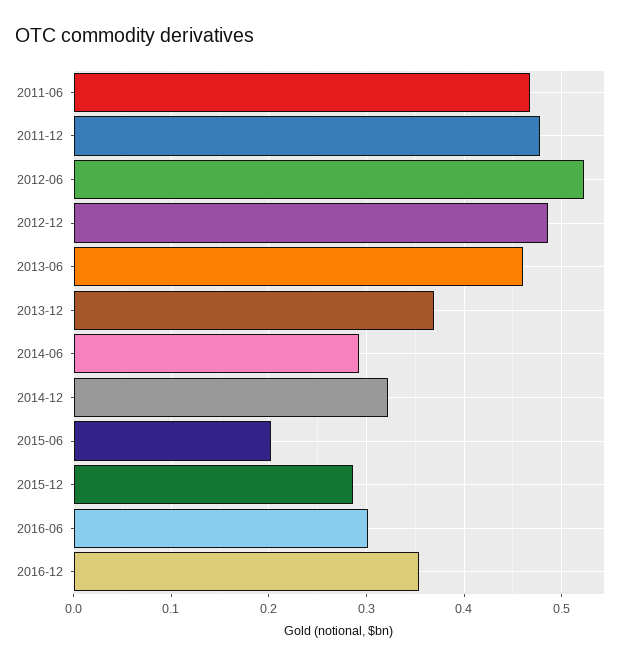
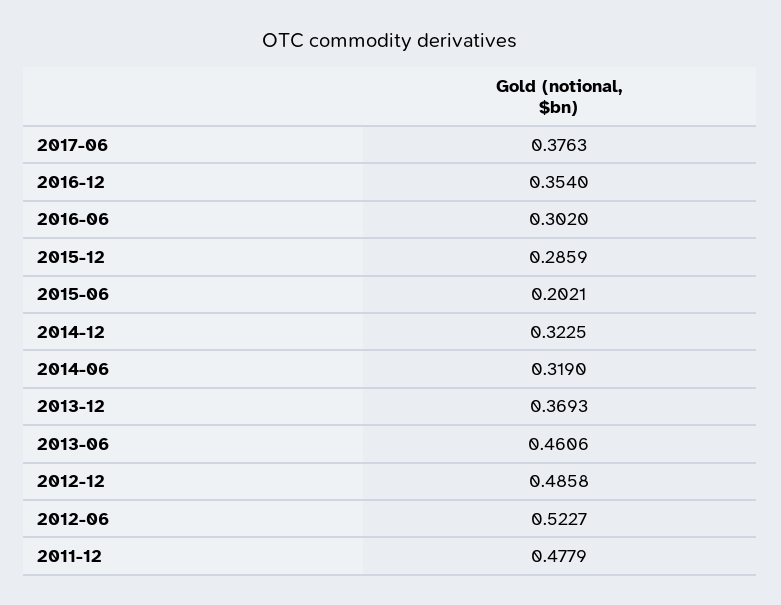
2011-06: 0.47 -> none
2014-06: 0.29 -> 0.319
2017-06: none -> 0.3763

